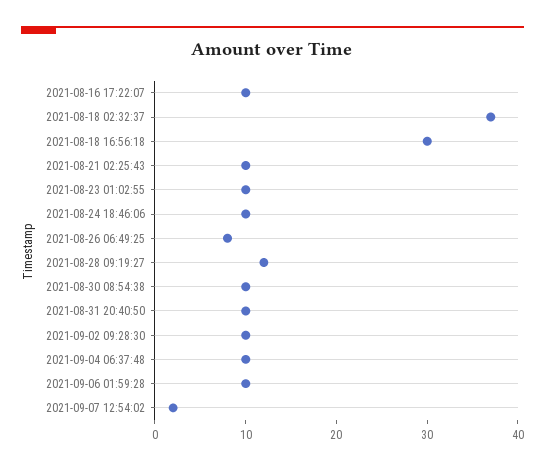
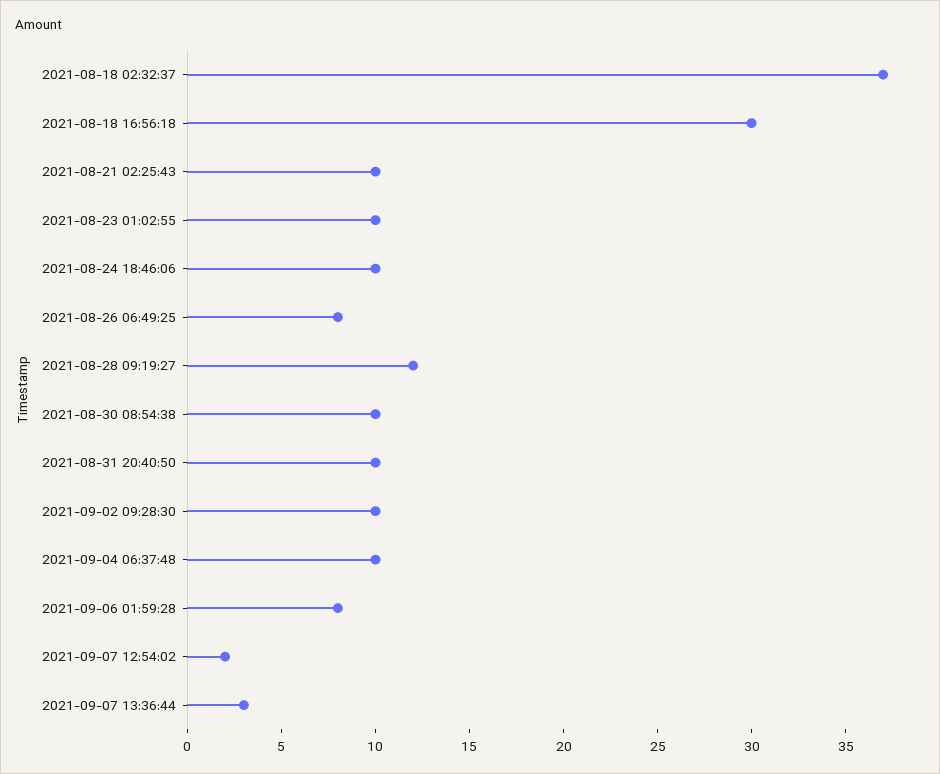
2021-08-16 17:22:07: 10 -> none
2021-09-06 01:59:28: 10 -> 8
2021-09-07 13:36:44: none -> 3

